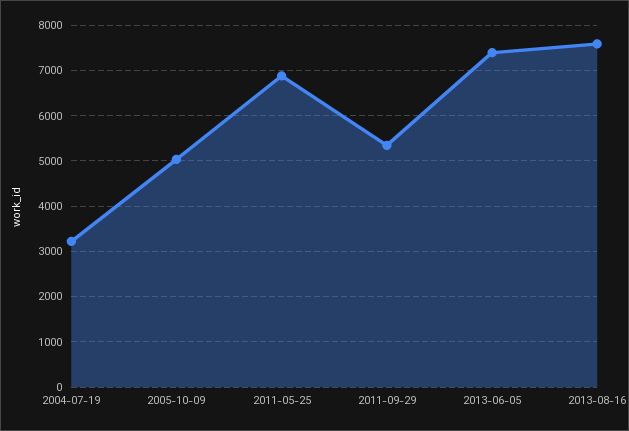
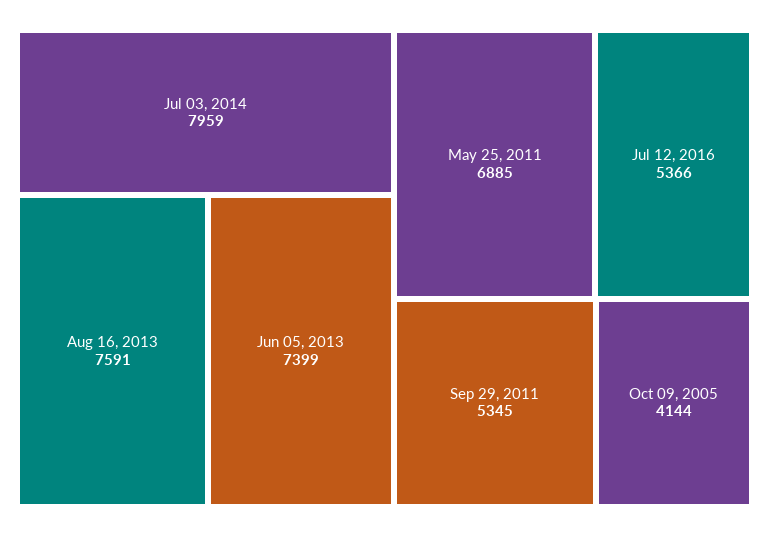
2004-07-19: 3200 -> none
2005-10-09: 5000 -> 4144
Jul 03, 2014: none -> 7959
Jul 12, 2016: none -> 5366

